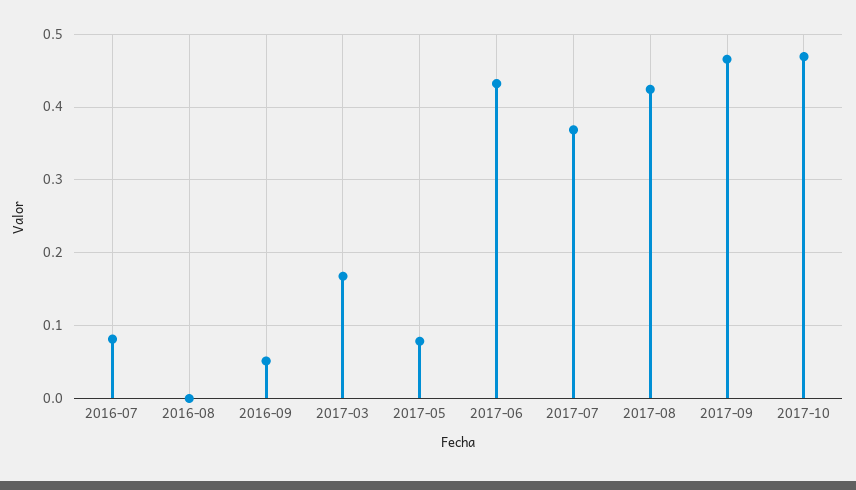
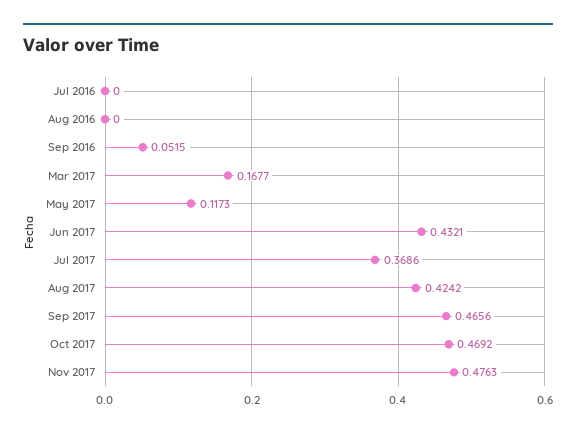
2016-07: 0.08 -> 0
2017-05: 0.08 -> 0.1173
Nov 2017: none -> 0.4763

